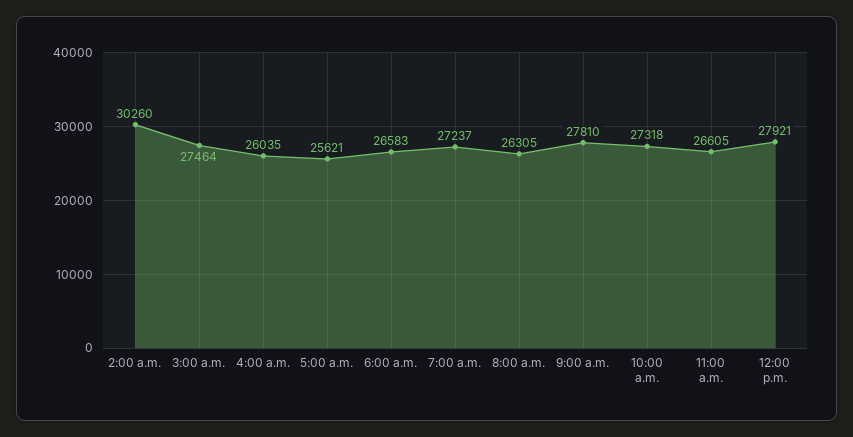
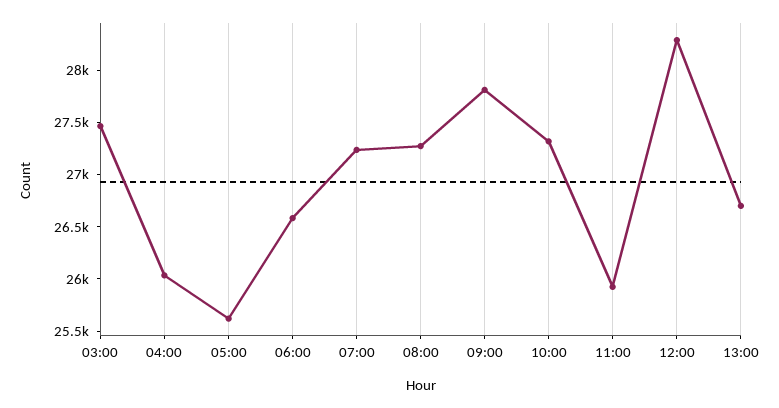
2:00 a.m.: 30260 -> none
8:00 a.m.: 26305 -> 27300
11:00 a.m.: 26605 -> 25900
12:00 p.m.: 27921 -> 28300
13:00: none -> 26700

